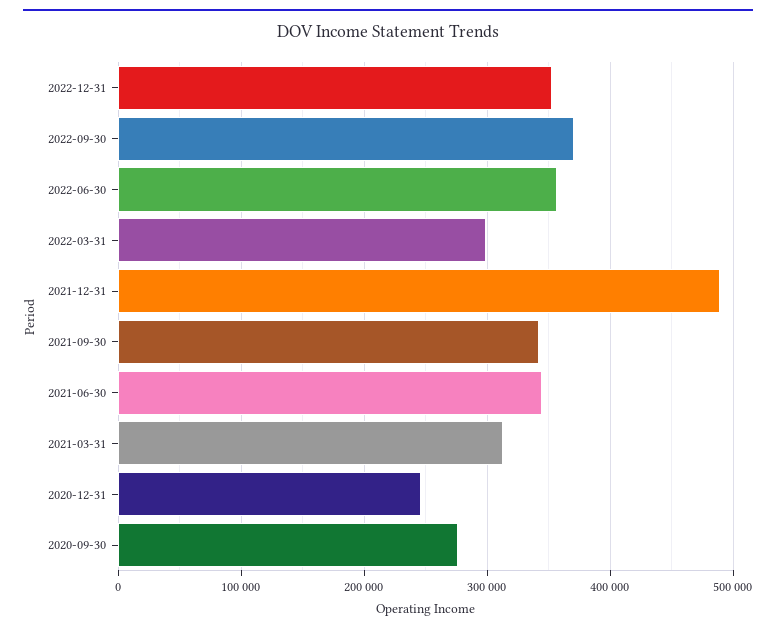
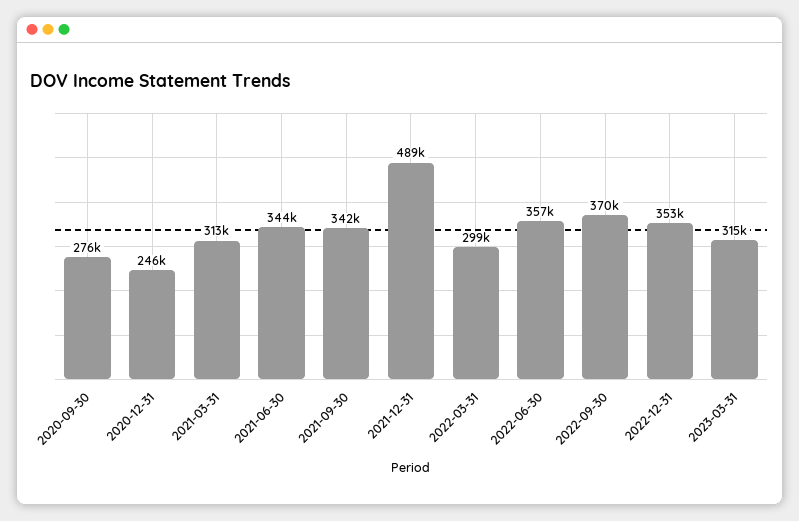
2023-03-31: none -> 315000

